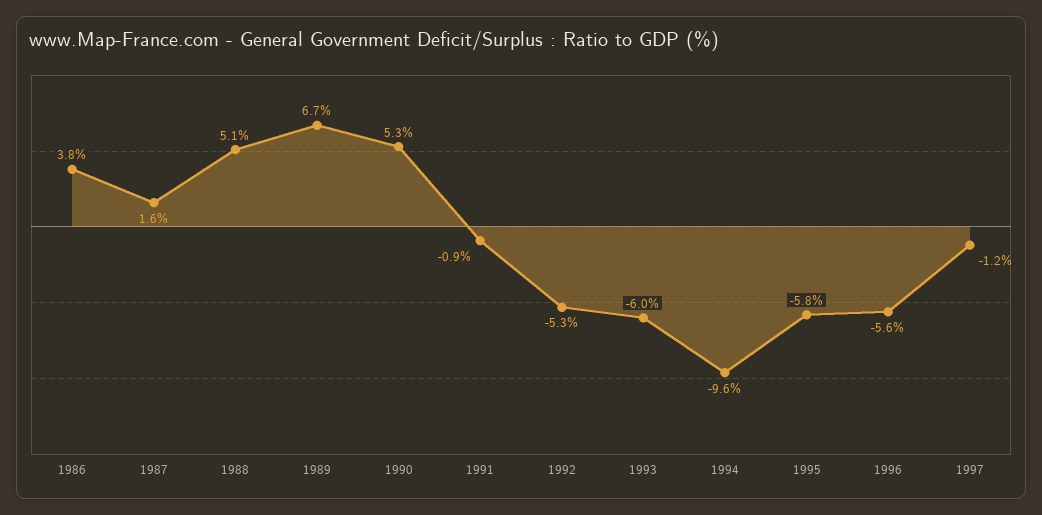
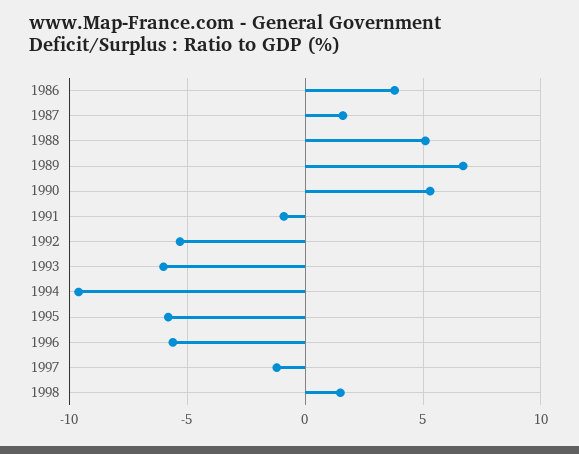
1998: none -> 1.5

